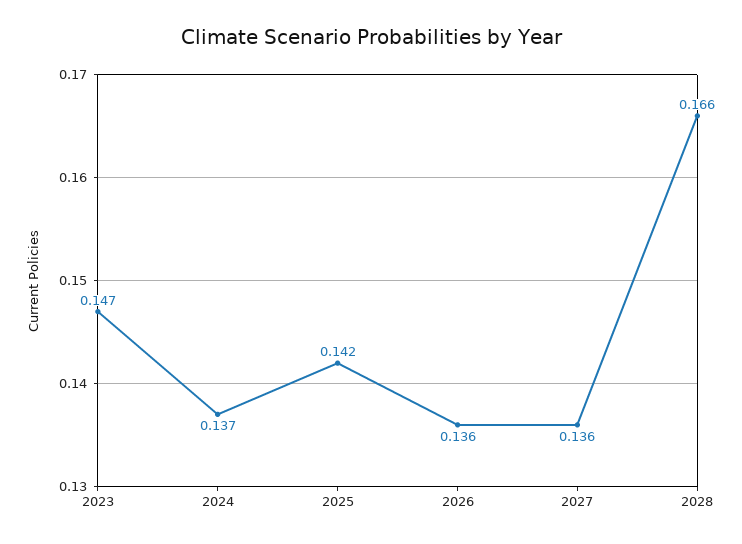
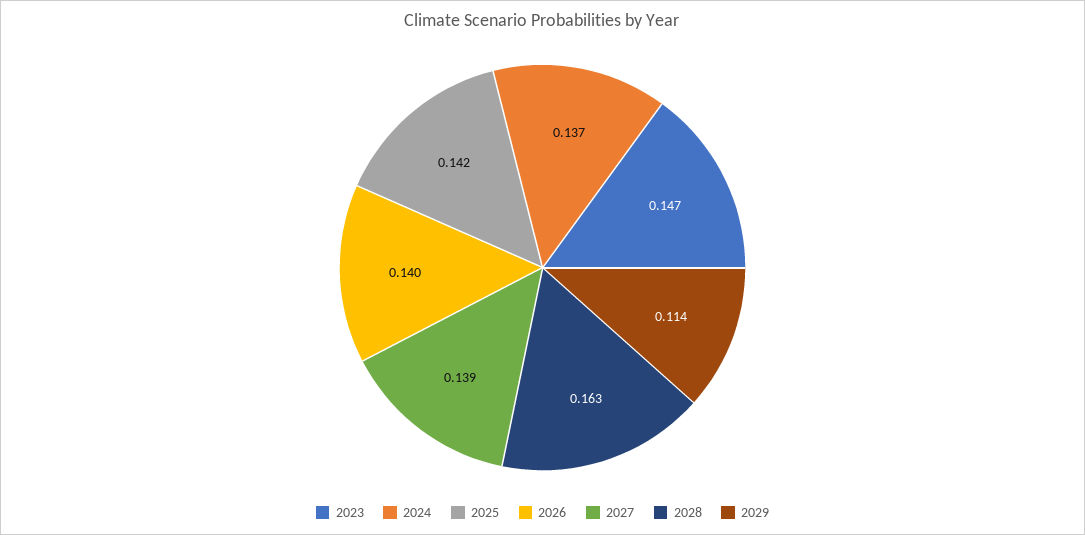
2026: 0.136 -> 0.14
2027: 0.136 -> 0.139
2028: 0.166 -> 0.163
2029: none -> 0.114

